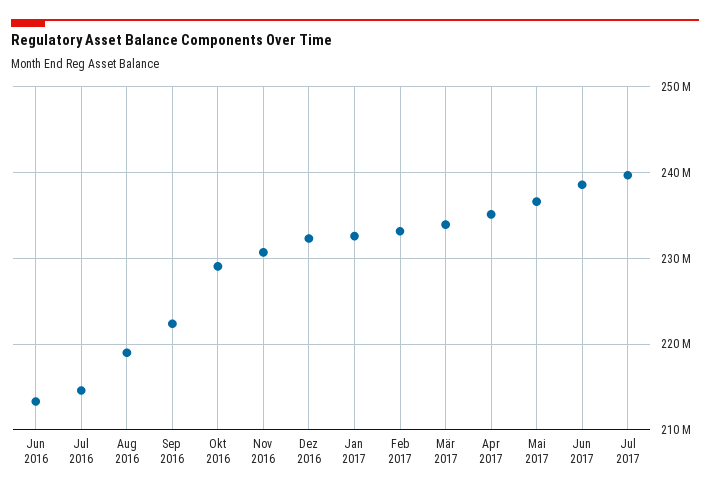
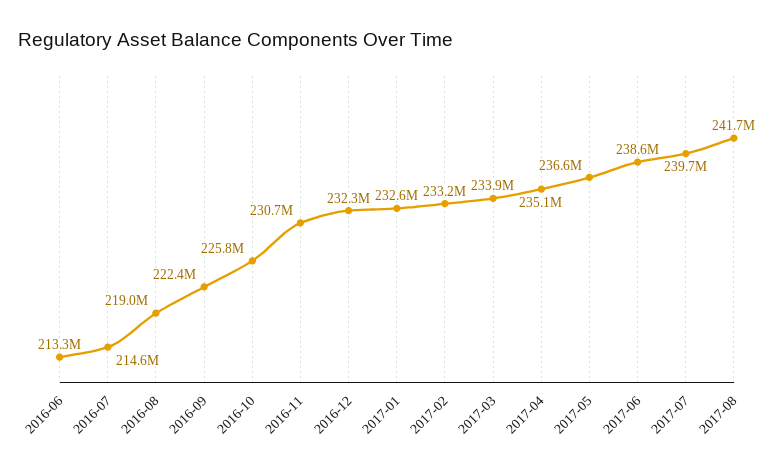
Okt 2016: 229000000 -> 225800000
2017-08: none -> 241700000

